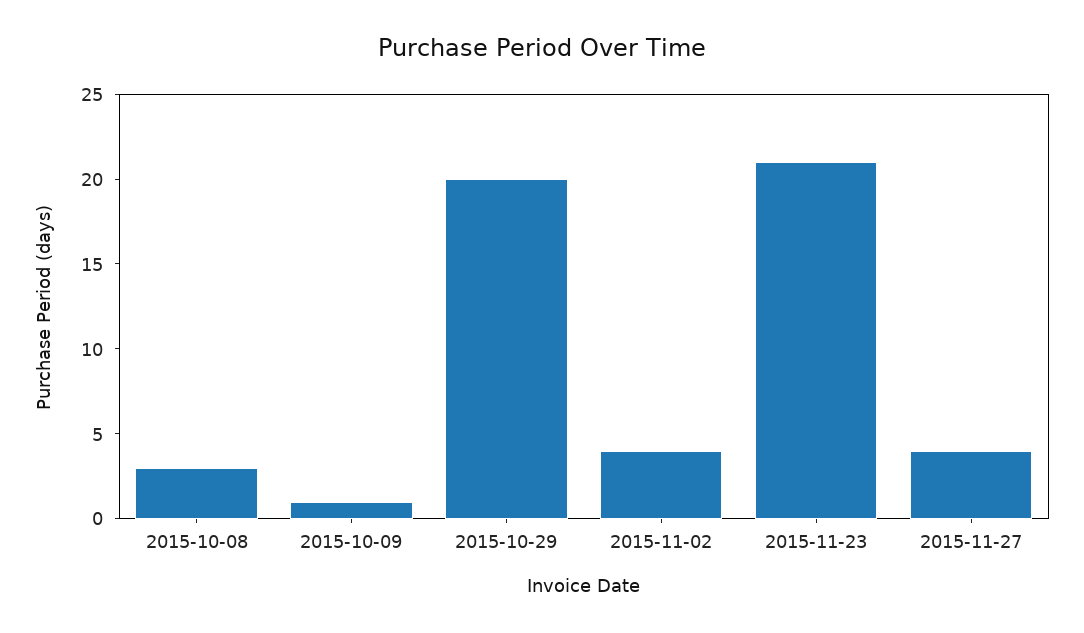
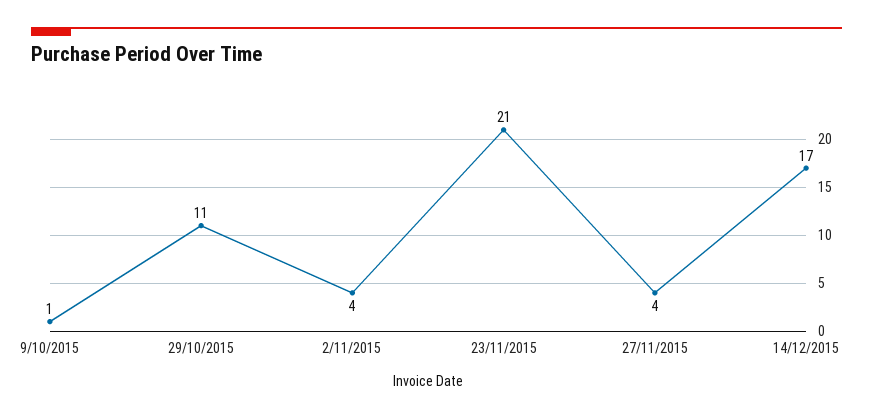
2015-10-08: 3 -> none
2015-10-29: 20 -> 11
14/12/2015: none -> 17

